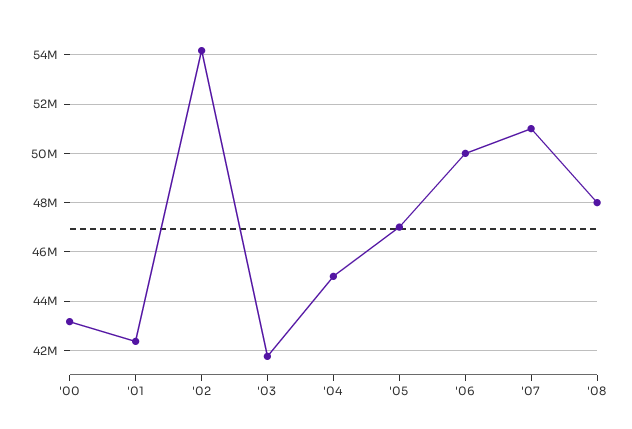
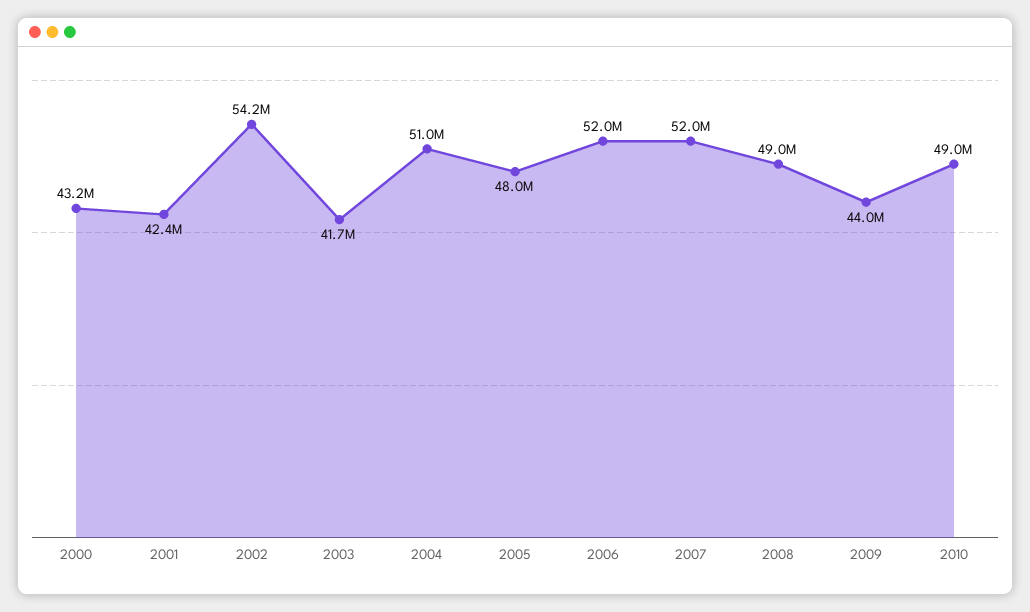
'04: 45000000 -> 51000000
'05: 47000000 -> 48000000
'06: 50000000 -> 52000000
'07: 51000000 -> 52000000
'08: 48000000 -> 49000000
2009: none -> 44000000
2010: none -> 49000000

